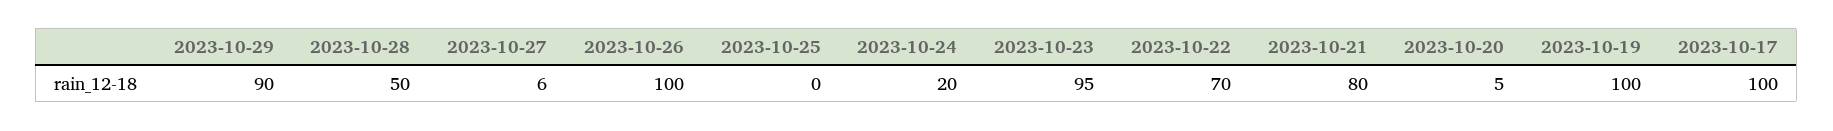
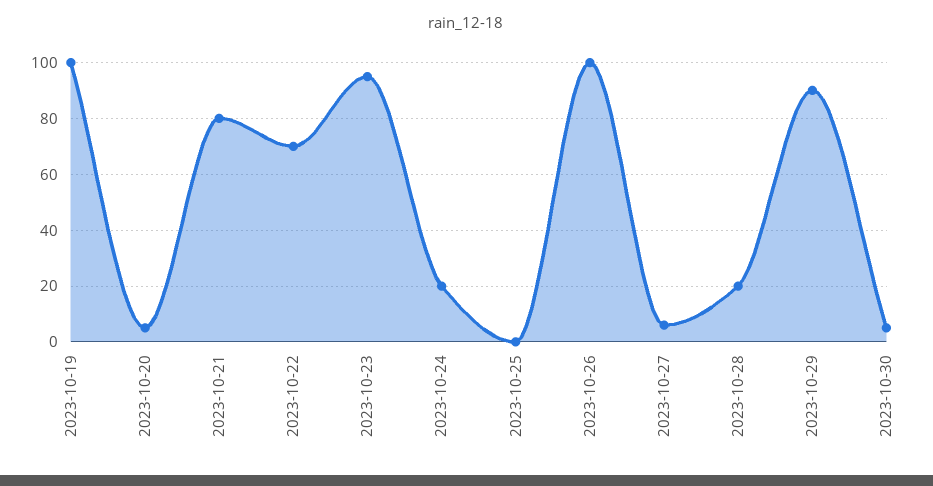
2023-10-28: 50 -> 20
2023-10-17: 100 -> none
2023-10-30: none -> 5

